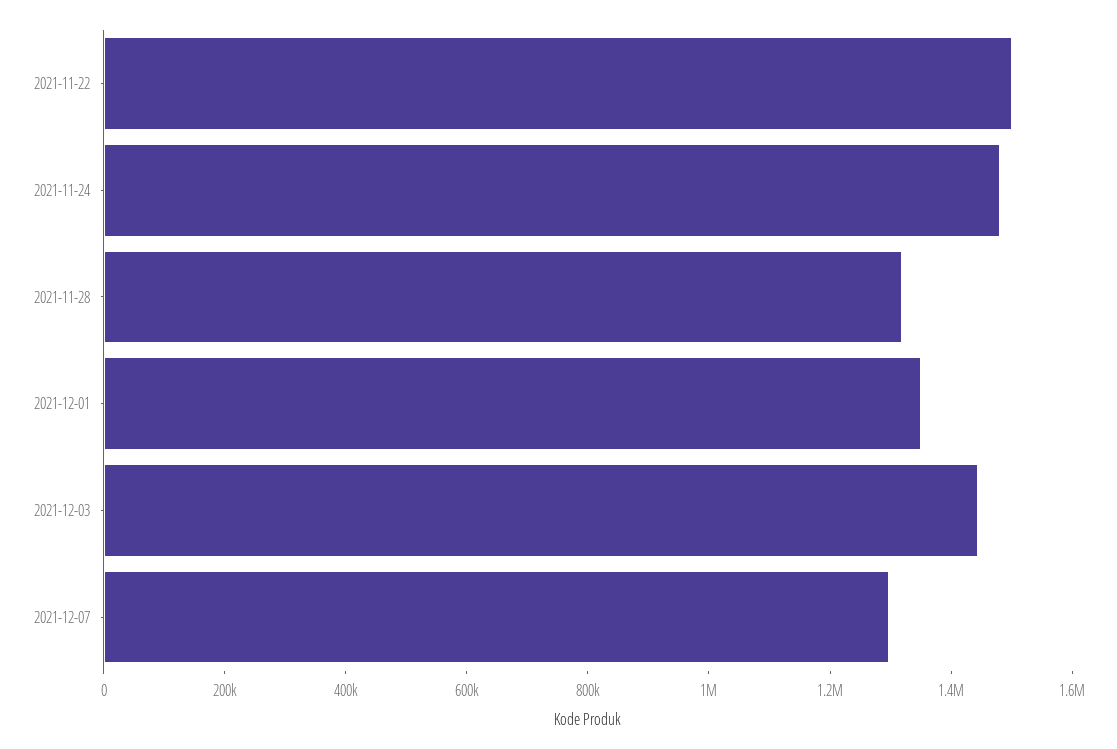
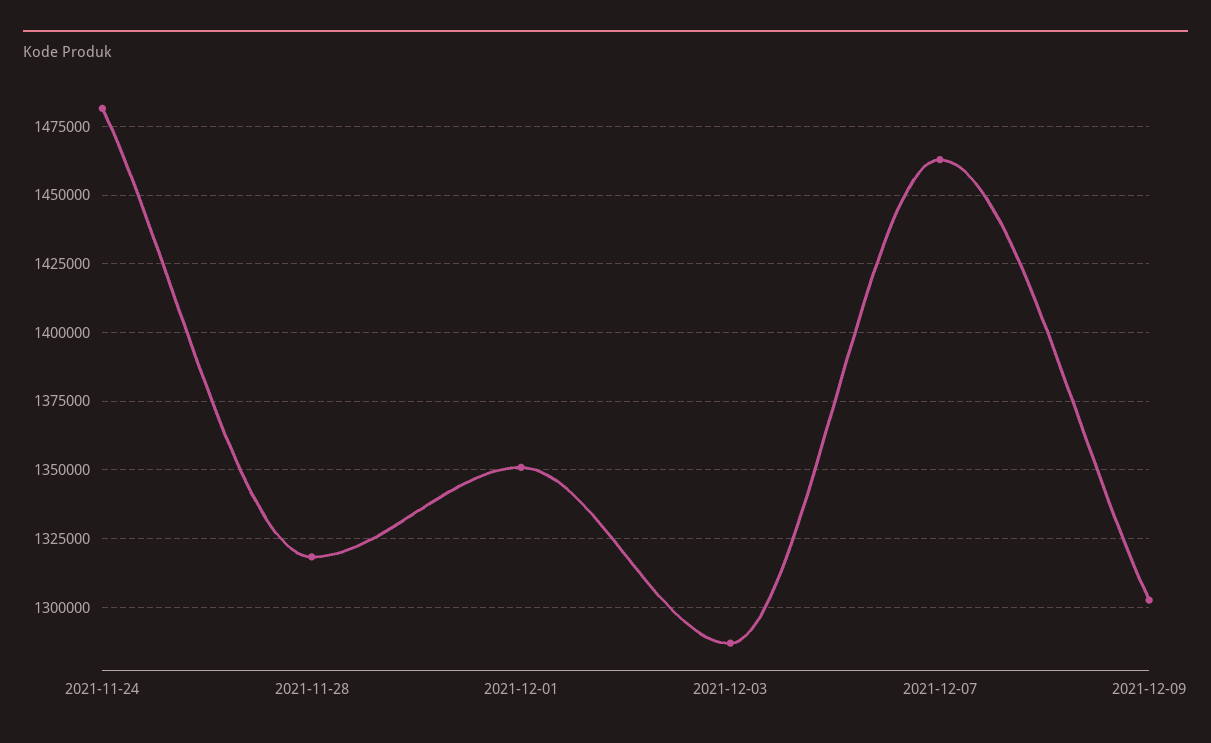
2021-11-22: 1500000 -> none
2021-12-03: 1450000 -> 1287500
2021-12-07: 1300000 -> 1462500
2021-12-09: none -> 1302500

